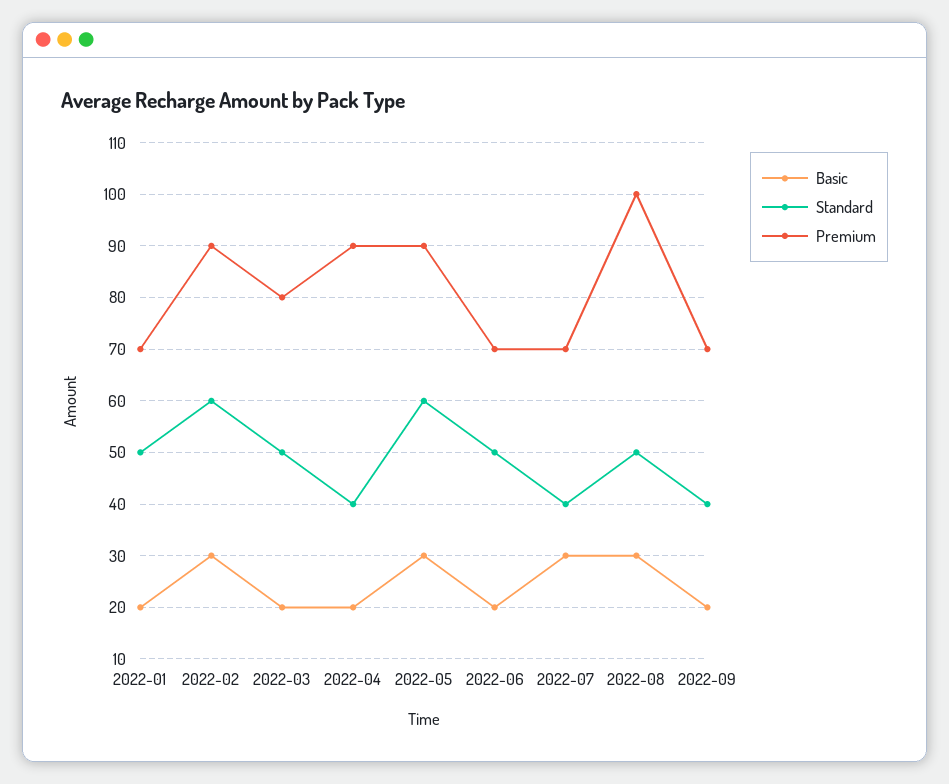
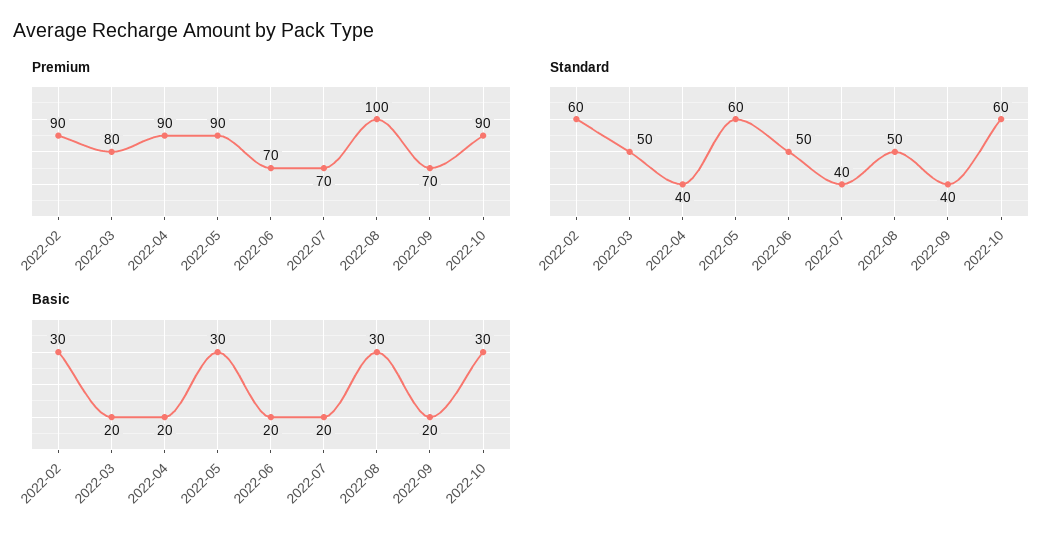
Basic, 2022-01: 20 -> none
Standard, 2022-01: 50 -> none
Premium, 2022-01: 70 -> none
Basic, 2022-07: 30 -> 20
Premium, 2022-10: none -> 90
Standard, 2022-10: none -> 60
Basic, 2022-10: none -> 30

